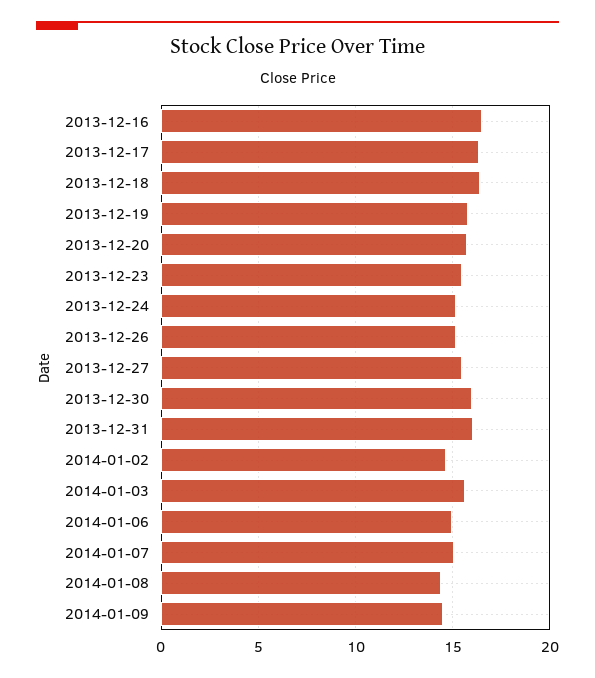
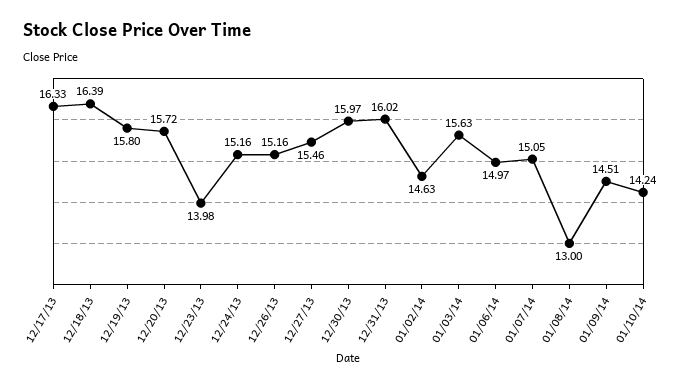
2013-12-16: 16.5 -> none
2013-12-23: 15.5 -> 13.98
2014-01-08: 14.5 -> 13
01/10/14: none -> 14.24

